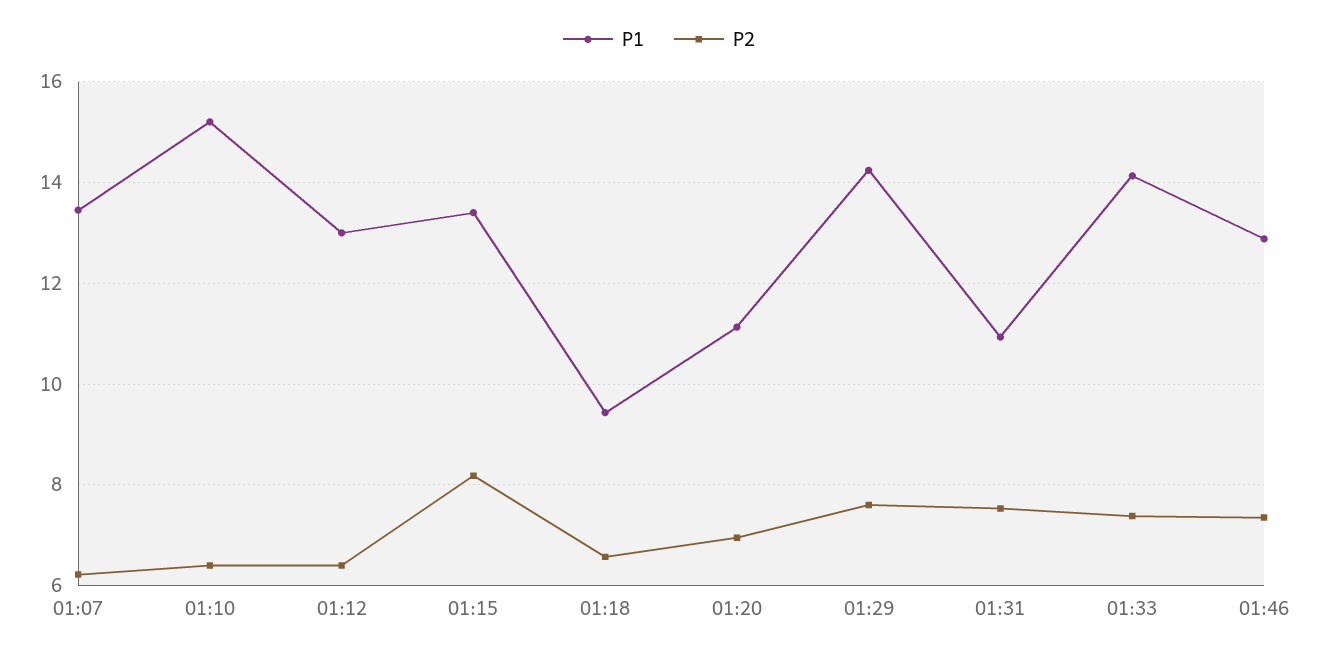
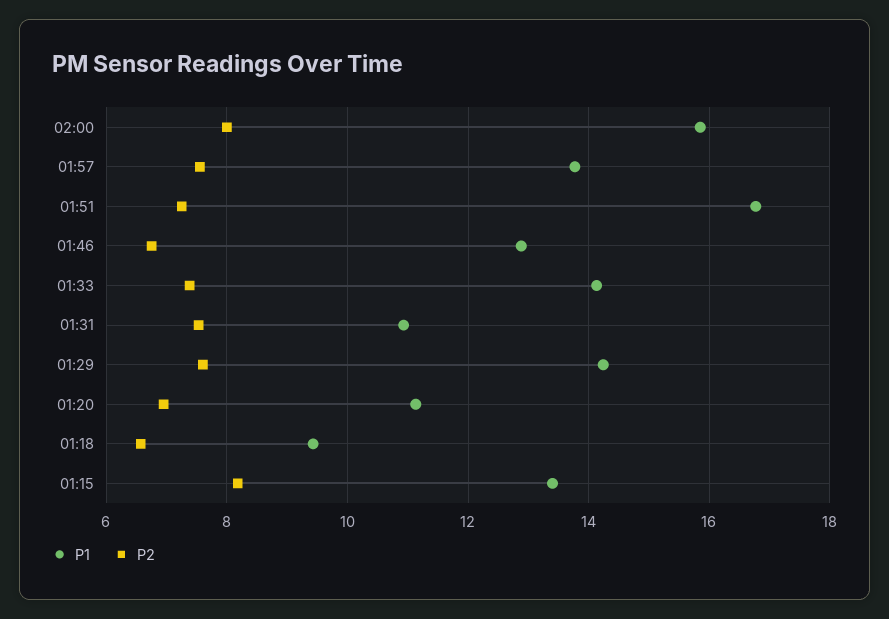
P1, 01:07: 13.4 -> none
P2, 01:07: 6.2 -> none
P1, 01:10: 15.2 -> none
P2, 01:10: 6.4 -> none
P1, 01:12: 13 -> none
P2, 01:12: 6.4 -> none
P2, 01:46: 7.4 -> 6.8
P1, 02:00: none -> 15.8
P2, 02:00: none -> 8
P1, 01:57: none -> 13.8
P2, 01:57: none -> 7.6
P1, 01:51: none -> 16.8
P2, 01:51: none -> 7.2

